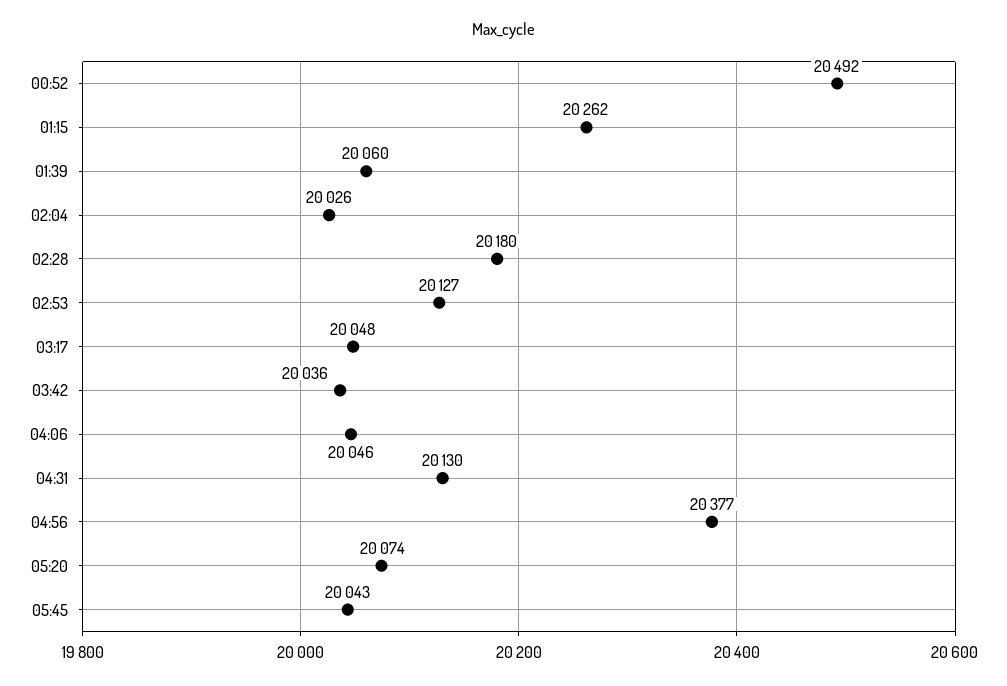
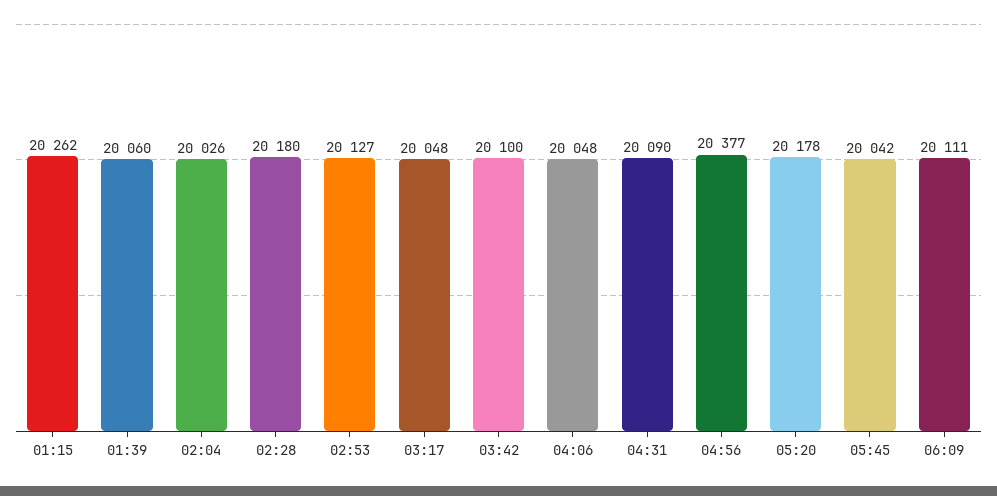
00:52: 20492 -> none
03:42: 20036 -> 20100
04:06: 20046 -> 20048
04:31: 20130 -> 20090
05:20: 20074 -> 20178
05:45: 20043 -> 20042
06:09: none -> 20111

